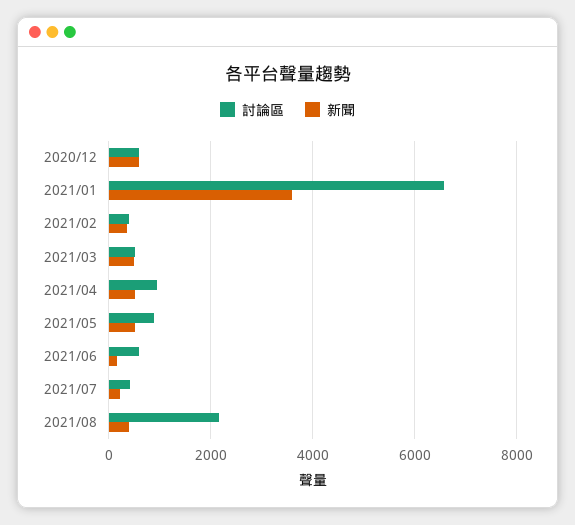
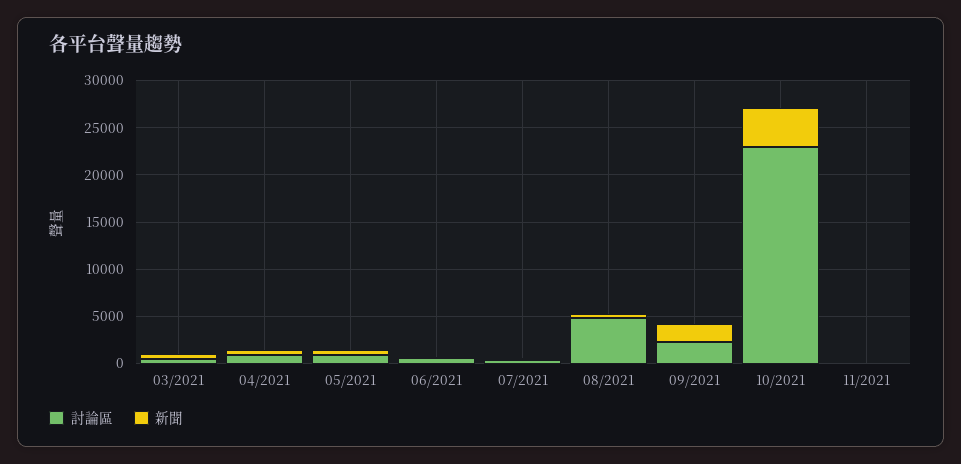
討論區, 2020/12: 600 -> none
新聞, 2020/12: 600 -> none
討論區, 2021/01: 6600 -> none
新聞, 2021/01: 3600 -> none
討論區, 2021/02: 400 -> none
新聞, 2021/02: 400 -> none
討論區, 2021/08: 2200 -> 5000
討論區, 09/2021: none -> 2000
新聞, 09/2021: none -> 2000
討論區, 10/2021: none -> 23000
新聞, 10/2021: none -> 4000
討論區, 11/2021: none -> 0
新聞, 11/2021: none -> 0

